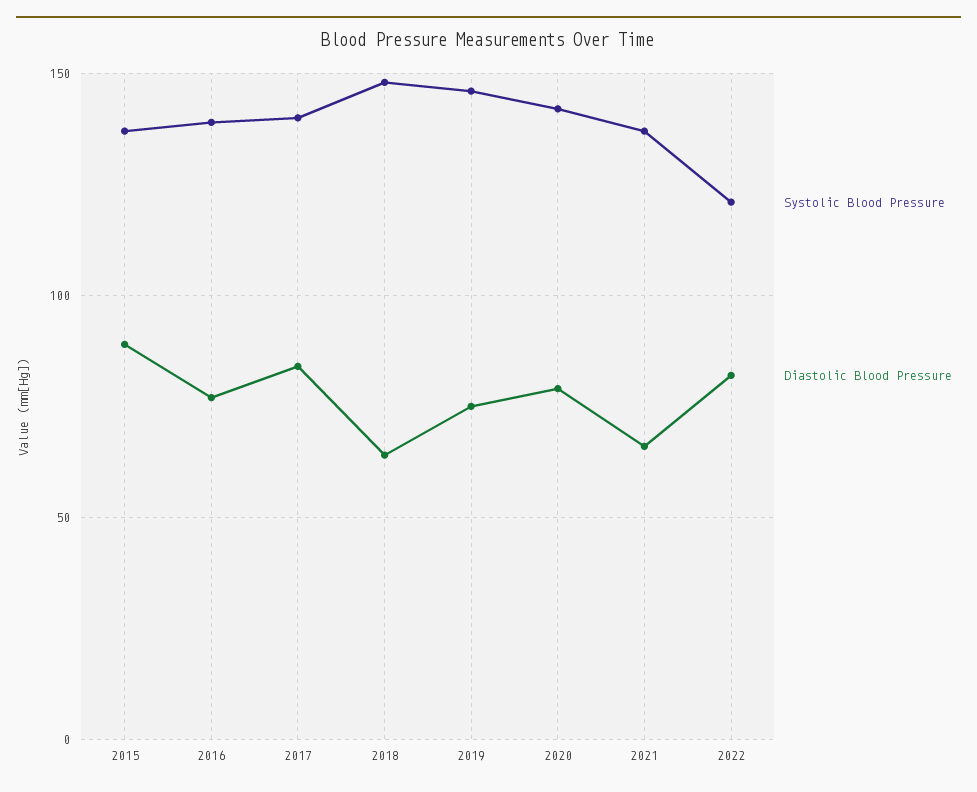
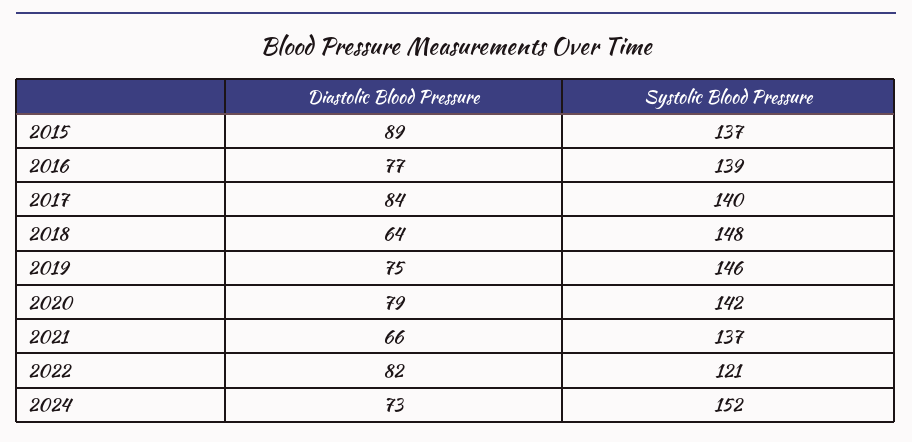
Diastolic Blood Pressure, 2024: none -> 73
Systolic Blood Pressure, 2024: none -> 152

